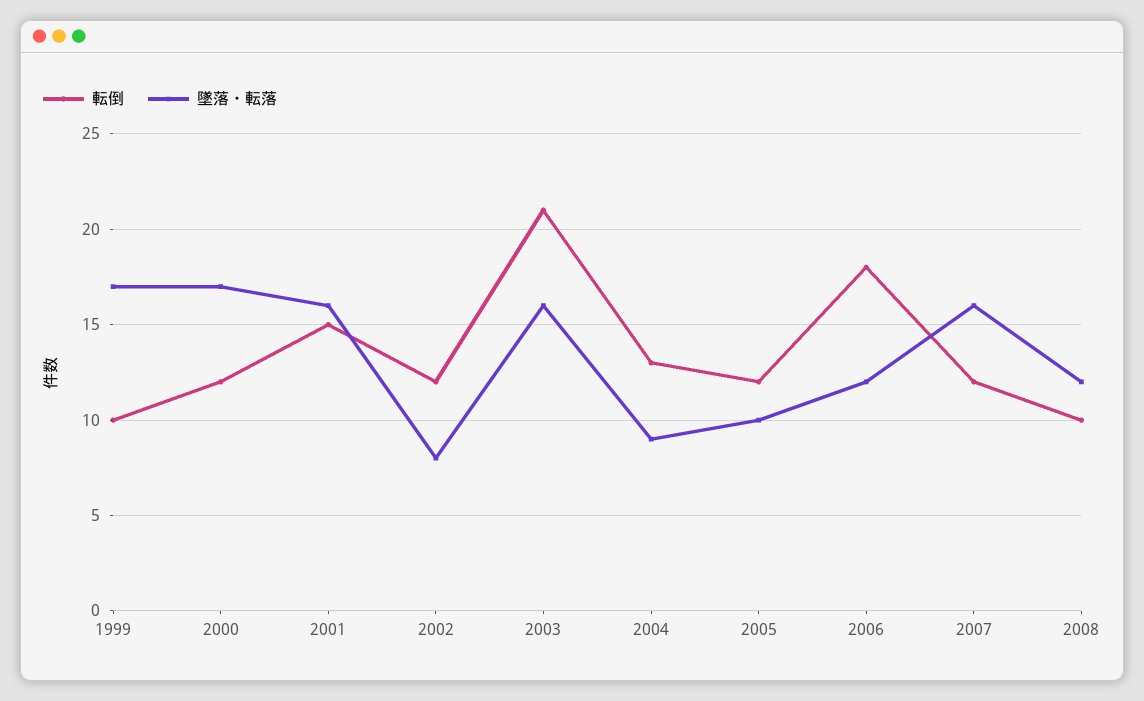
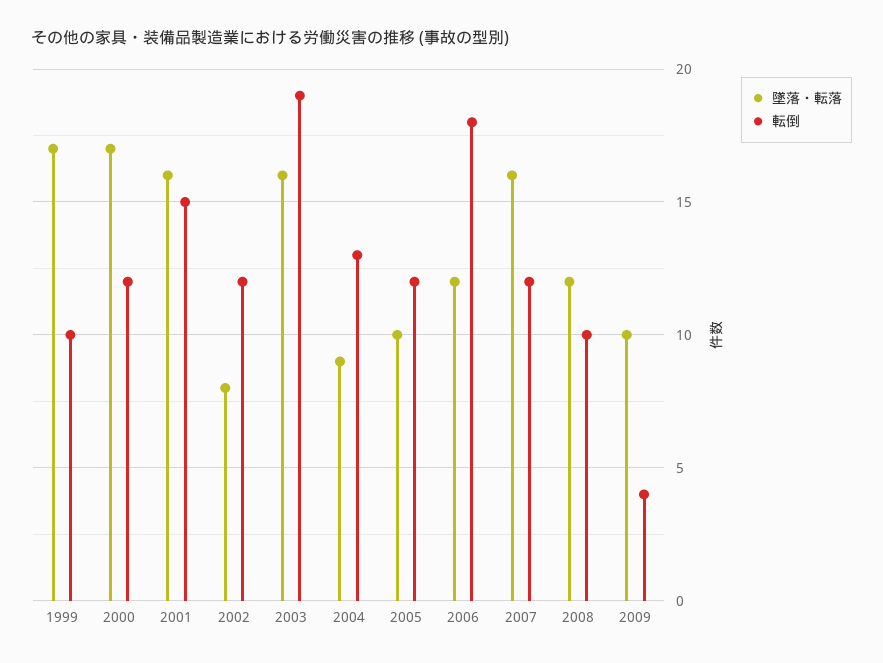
転倒, 2003: 21 -> 19
墜落・転落, 2009: none -> 10
転倒, 2009: none -> 4

